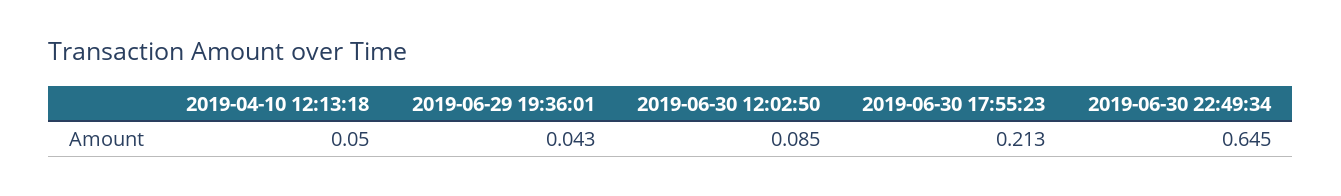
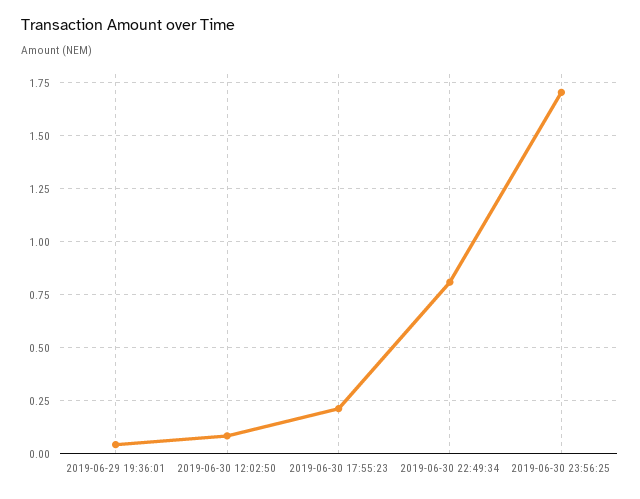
2019-04-10 12:13:18: 0.05 -> none
2019-06-30 22:49:34: 0.645 -> 0.8
2019-06-30 23:56:25: none -> 1.7

